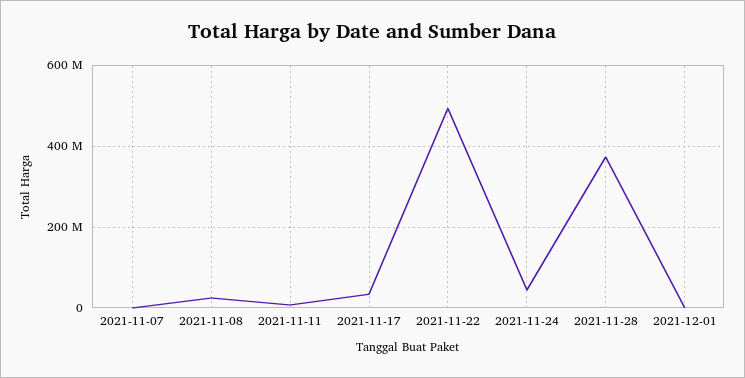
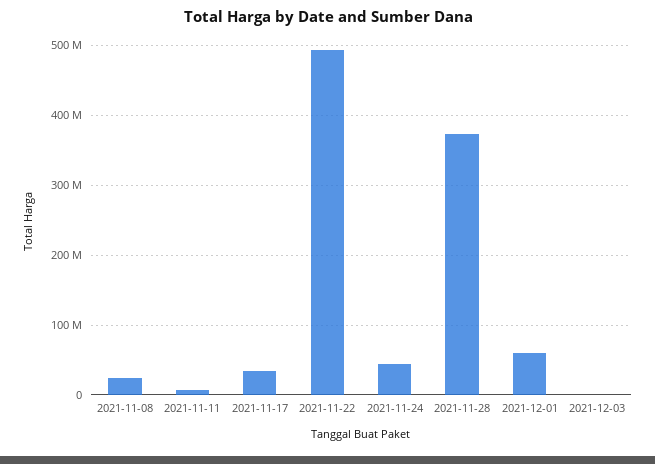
2021-11-07: 0 -> none
2021-12-01: 0 -> 60000000
2021-12-03: none -> 0

